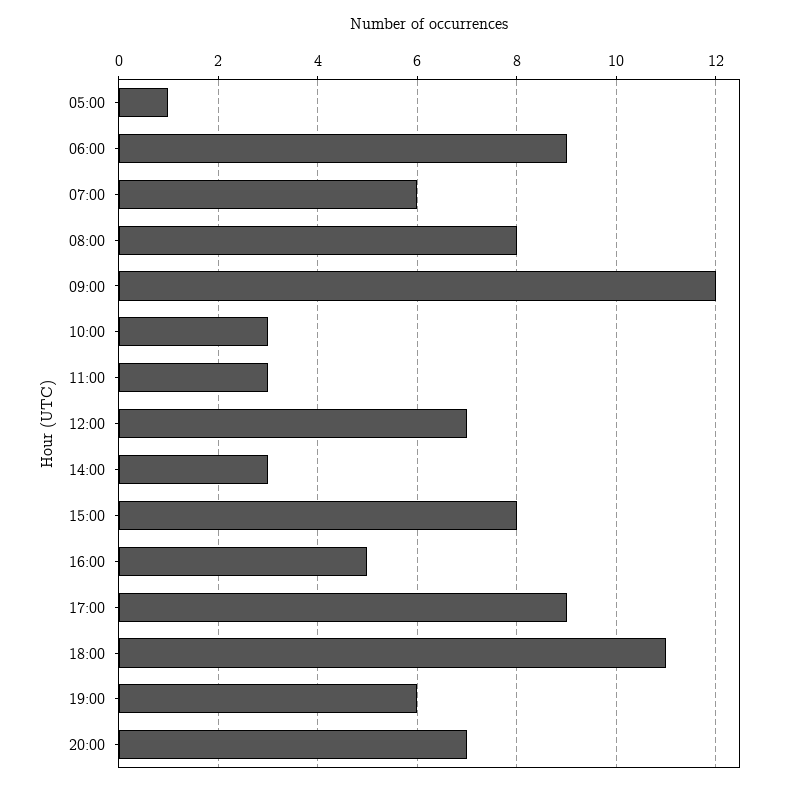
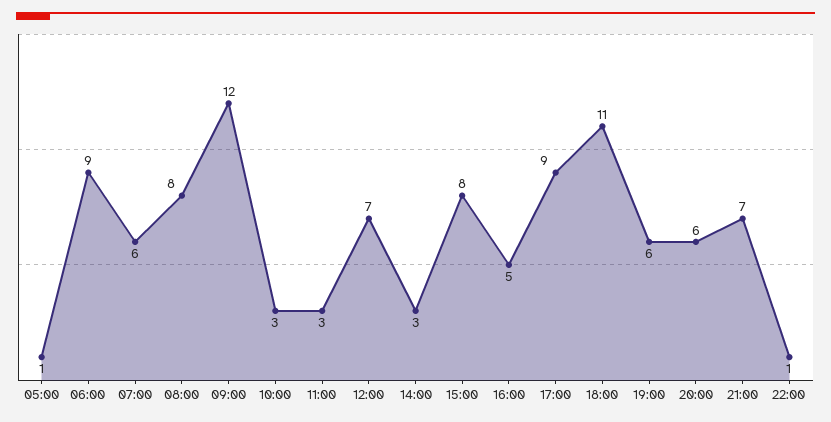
20:00: 7 -> 6
21:00: none -> 7
22:00: none -> 1

